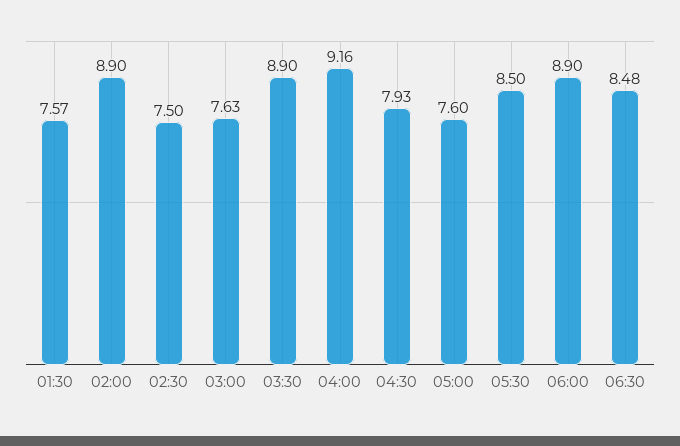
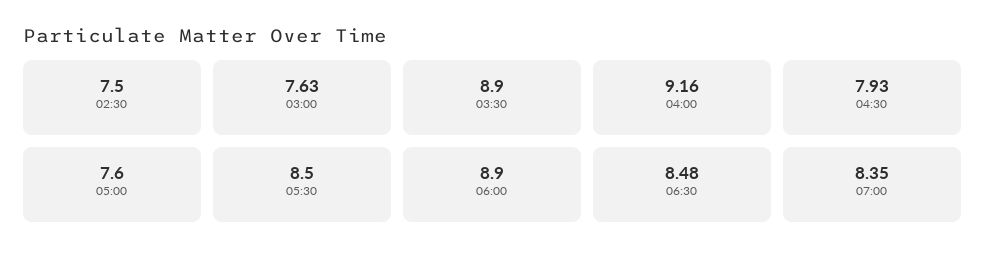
01:30: 7.57 -> none
02:00: 8.9 -> none
07:00: none -> 8.35

